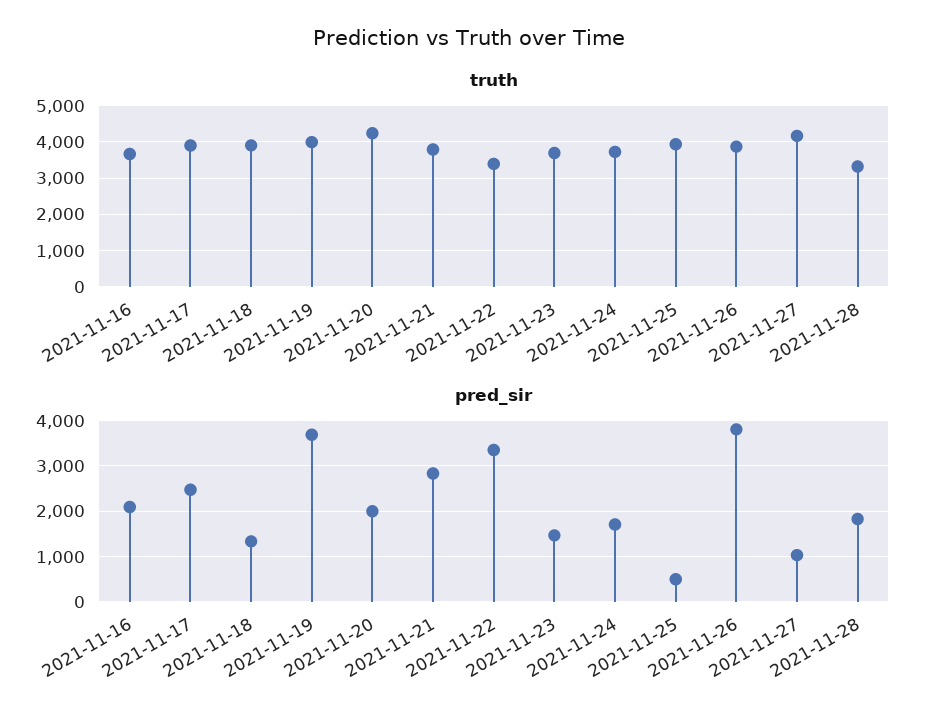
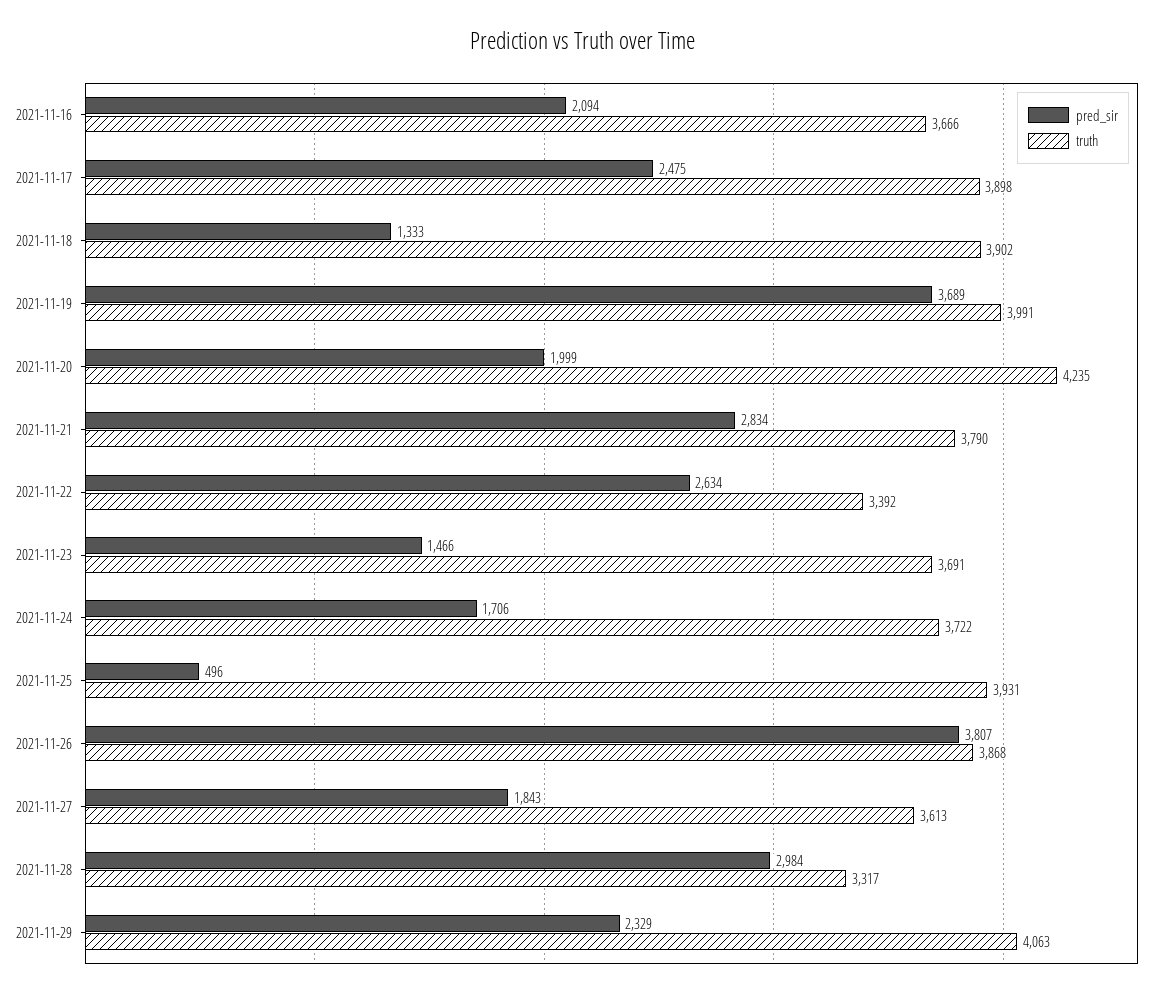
truth, 2021-11-27: 4200 -> 3613
pred_sir, 2021-11-22: 3400 -> 2634
pred_sir, 2021-11-27: 1000 -> 1843
pred_sir, 2021-11-28: 1800 -> 2984
pred_sir, 2021-11-29: none -> 2329
truth, 2021-11-29: none -> 4063

